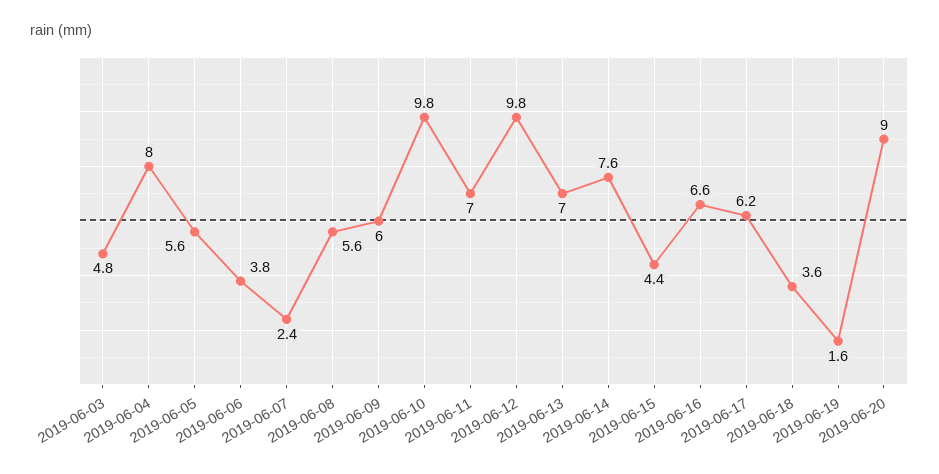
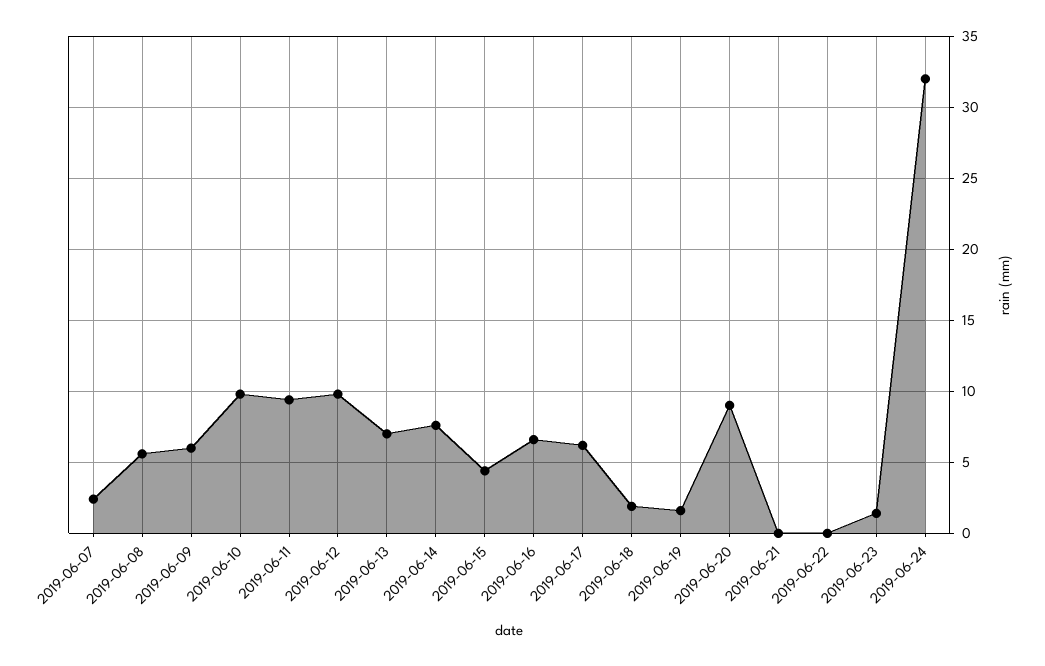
2019-06-03: 4.8 -> none
2019-06-04: 8 -> none
2019-06-05: 5.6 -> none
2019-06-06: 3.8 -> none
2019-06-11: 7 -> 9.5
2019-06-18: 3.6 -> 2
2019-06-21: none -> 0
2019-06-22: none -> 0
2019-06-23: none -> 1.5
2019-06-24: none -> 32

